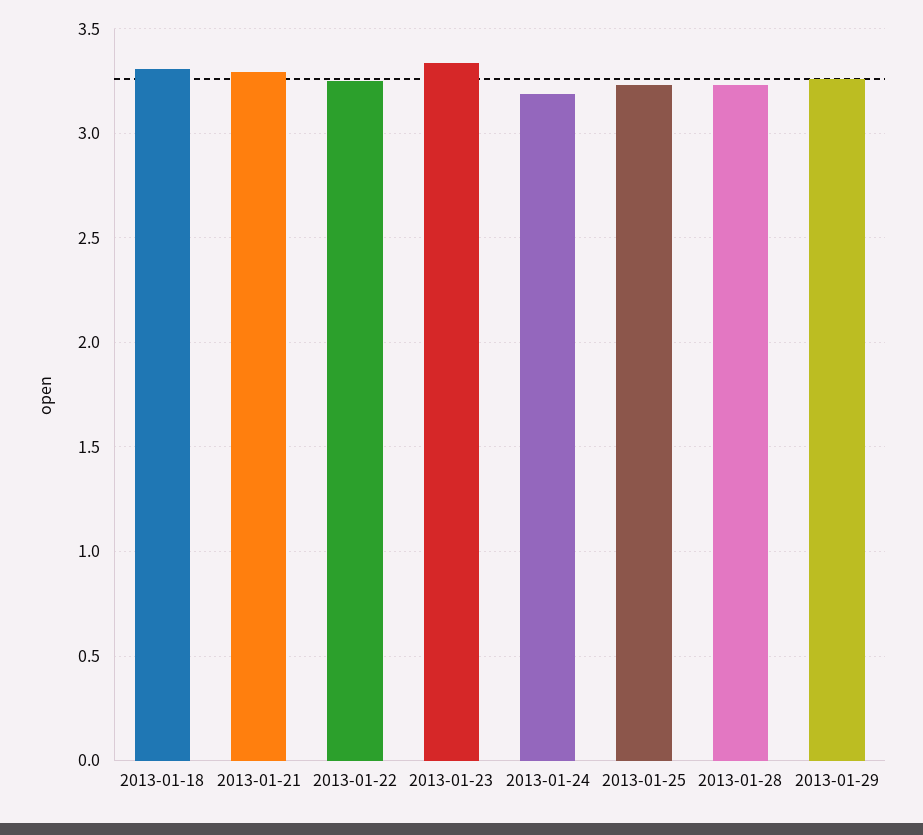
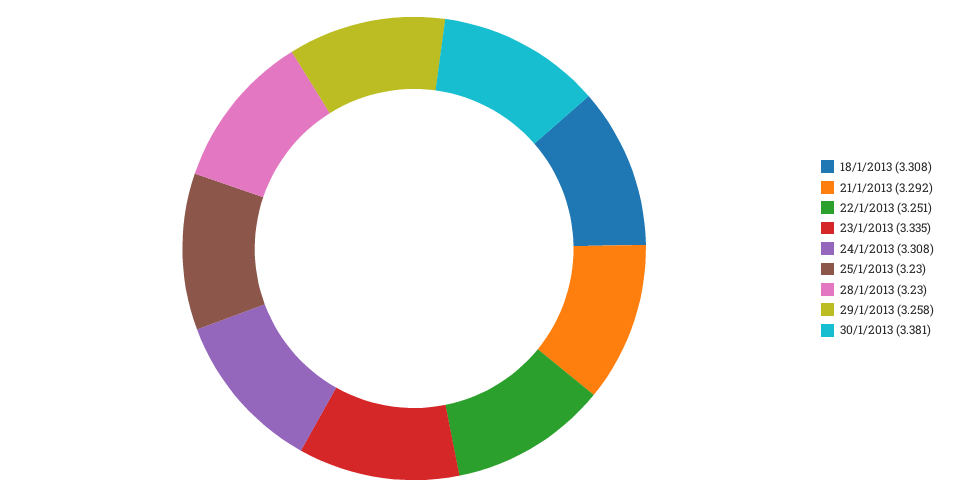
2013-01-24: 3.2 -> 3.308
30/1/2013: none -> 3.381

